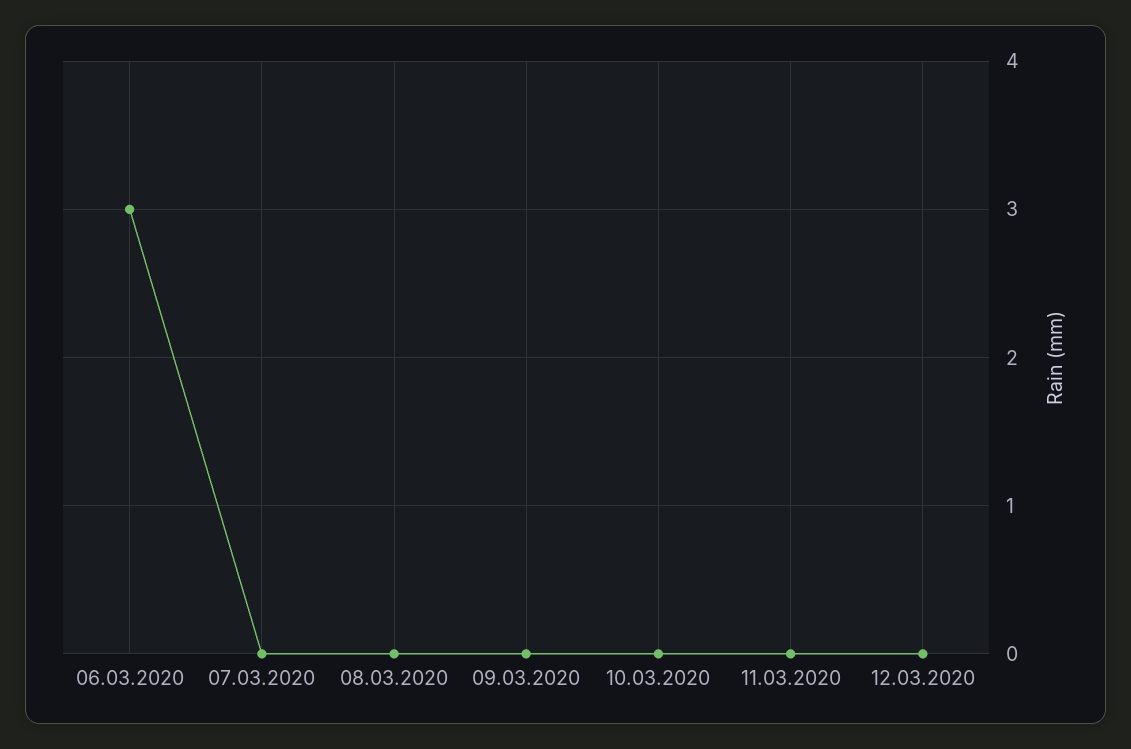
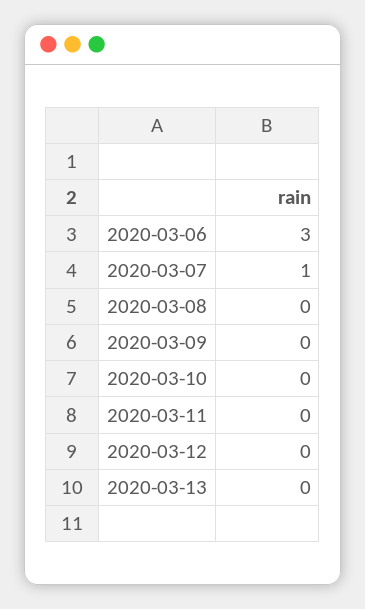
07.03.2020: 0 -> 1
2020-03-13: none -> 0

